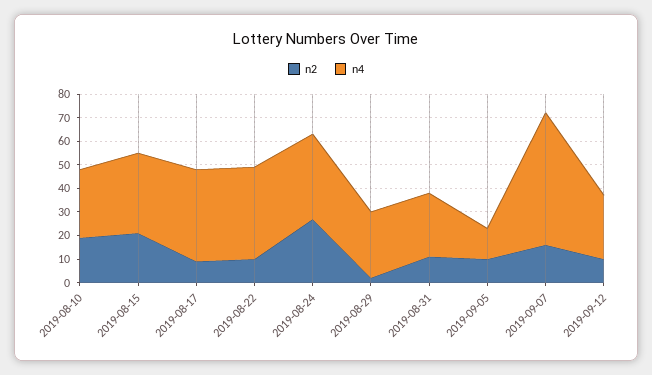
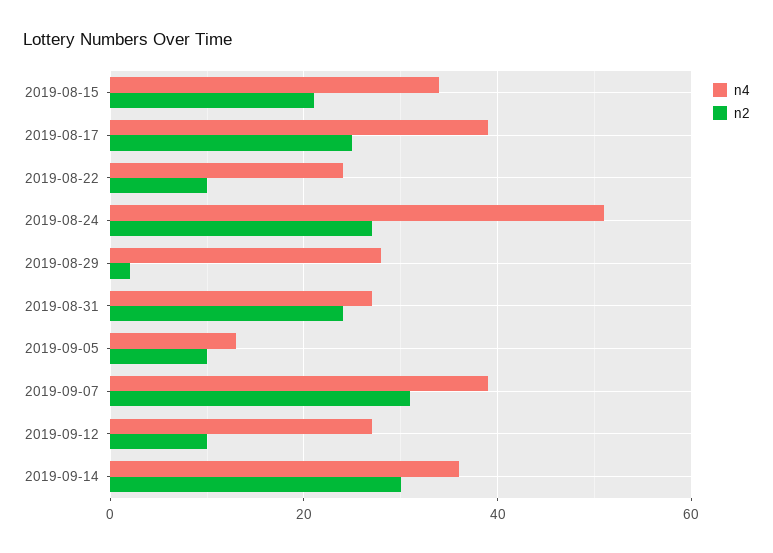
n2, 2019-08-10: 20 -> none
n4, 2019-08-10: 30 -> none
n2, 2019-08-17: 10 -> 25
n4, 2019-08-22: 40 -> 25
n4, 2019-08-24: 35 -> 50
n2, 2019-08-31: 10 -> 25
n2, 2019-09-07: 15 -> 30
n4, 2019-09-07: 55 -> 40
n4, 2019-09-14: none -> 35
n2, 2019-09-14: none -> 30

